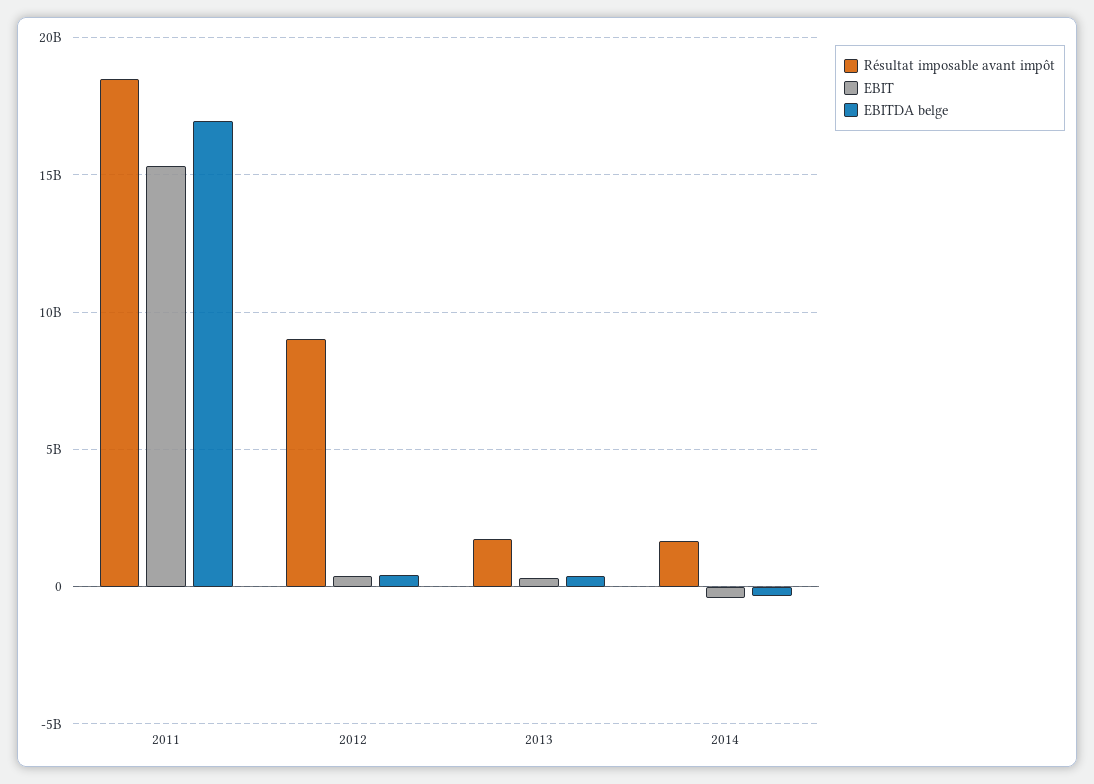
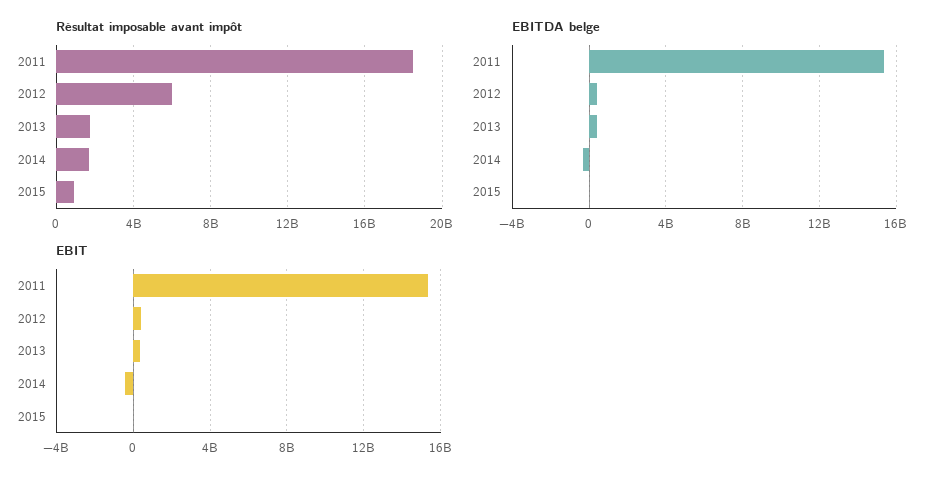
EBITDA belge, 2011: 17000000000 -> 15500000000
Résultat imposable avant impôt, 2012: 9000000000 -> 6000000000
Résultat imposable avant impôt, 2015: none -> 1000000000
EBITDA belge, 2015: none -> 0
EBIT, 2015: none -> 0

